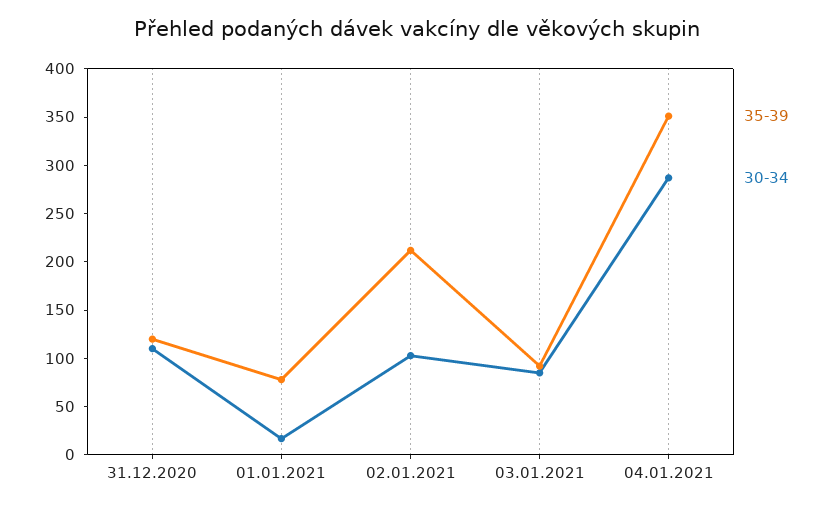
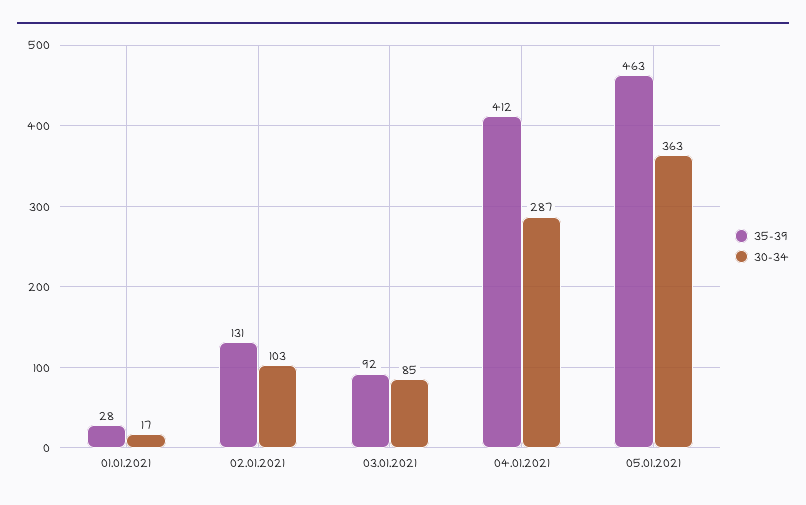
35-39, 31.12.2020: 120 -> none
30-34, 31.12.2020: 110 -> none
35-39, 01.01.2021: 80 -> 28
35-39, 02.01.2021: 210 -> 131
35-39, 04.01.2021: 350 -> 412
35-39, 05.01.2021: none -> 463
30-34, 05.01.2021: none -> 363

